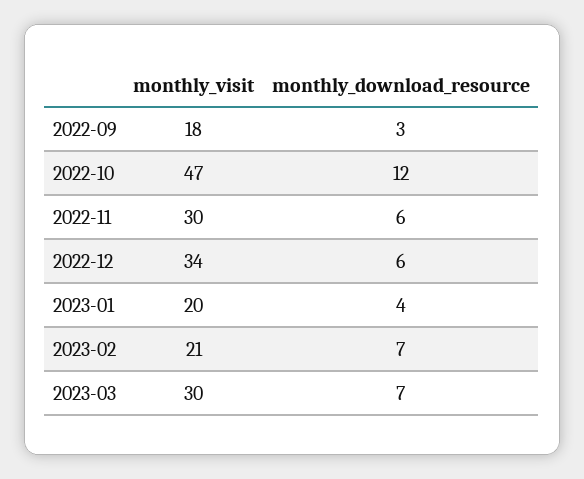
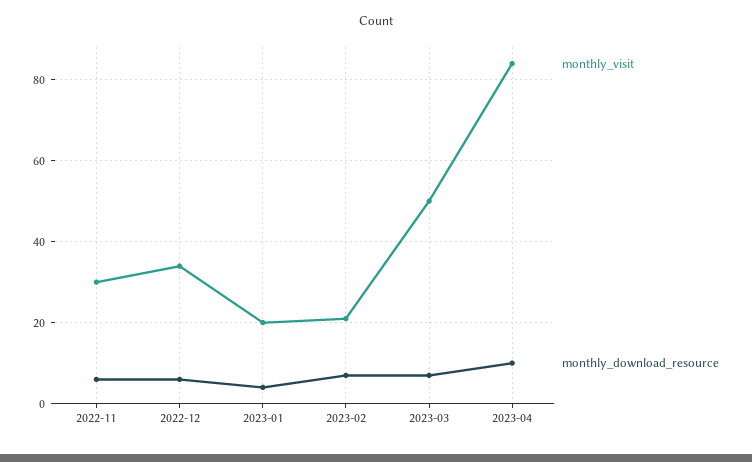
monthly_visit, 2022-09: 18 -> none
monthly_download_resource, 2022-09: 3 -> none
monthly_visit, 2022-10: 47 -> none
monthly_download_resource, 2022-10: 12 -> none
monthly_visit, 2023-03: 30 -> 50
monthly_visit, 2023-04: none -> 85
monthly_download_resource, 2023-04: none -> 10

